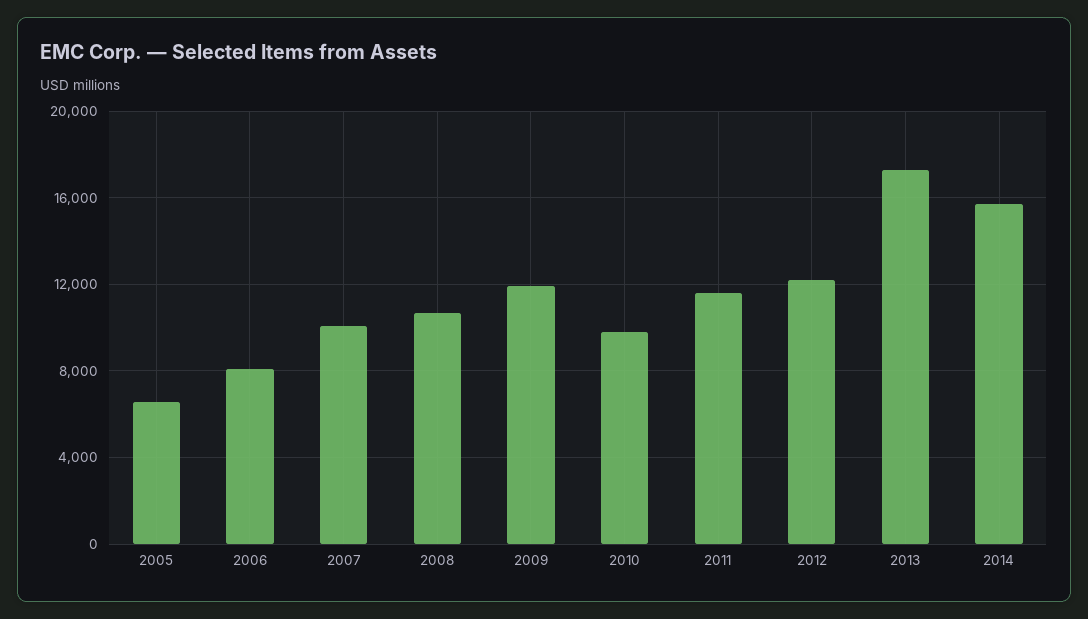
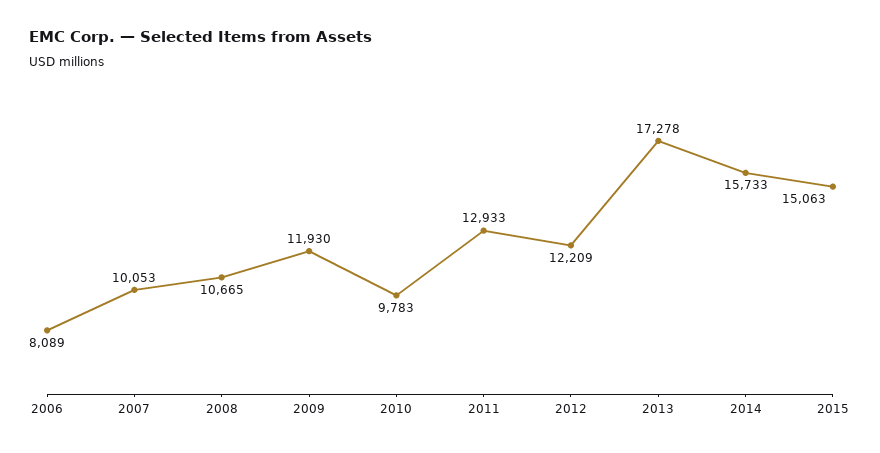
2005: 6500 -> none
2011: 11500 -> 12933
2015: none -> 15063

